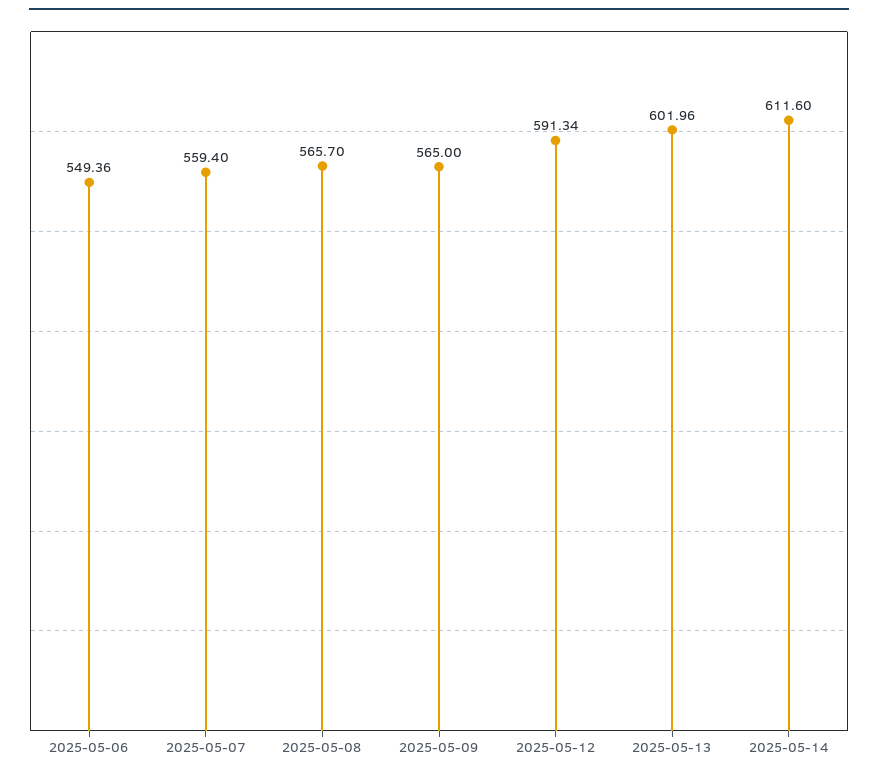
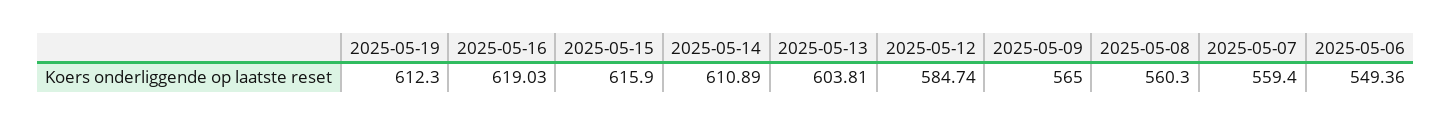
2025-05-08: 565.7 -> 560.3
2025-05-12: 591.34 -> 584.74
2025-05-13: 601.96 -> 603.81
2025-05-14: 611.6 -> 610.89
2025-05-19: none -> 612.3
2025-05-16: none -> 619.03
2025-05-15: none -> 615.9

